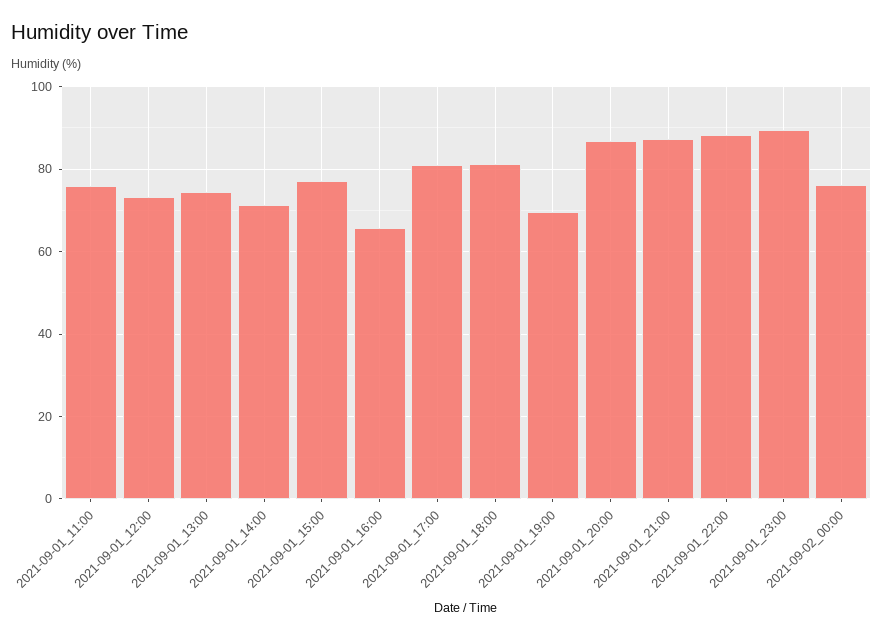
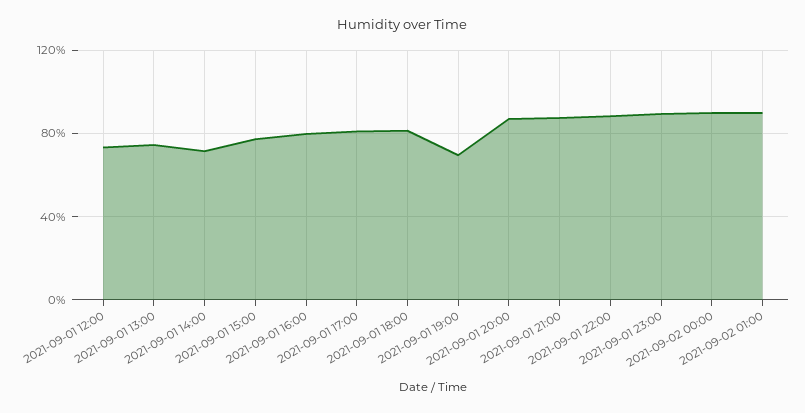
2021-09-01_11:00: 76 -> none
2021-09-01_16:00: 66 -> 80
2021-09-02_00:00: 76 -> 90
2021-09-02 01:00: none -> 90

